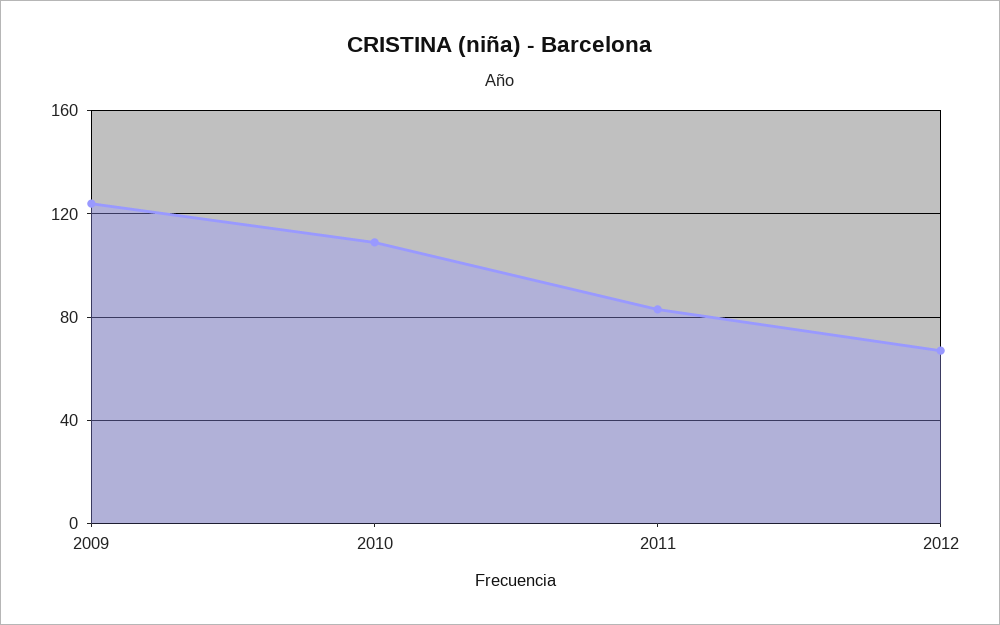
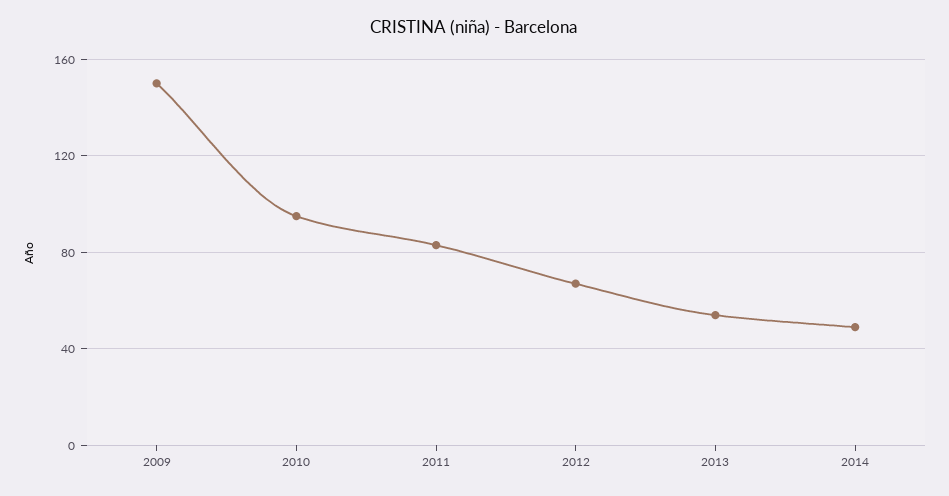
2009: 125 -> 150
2010: 110 -> 95
2013: none -> 55
2014: none -> 50

